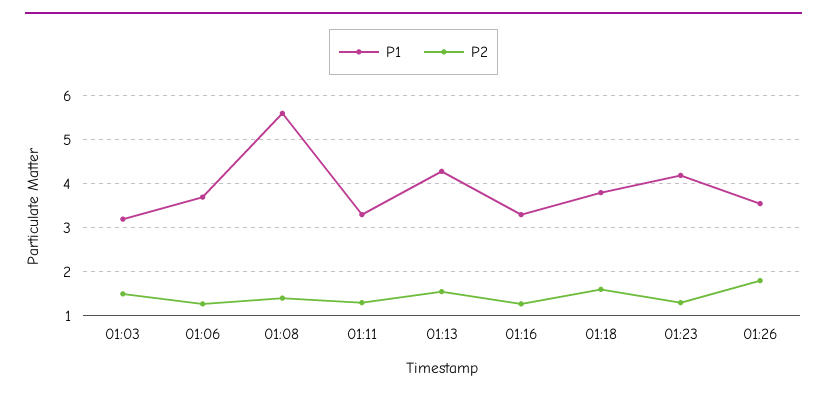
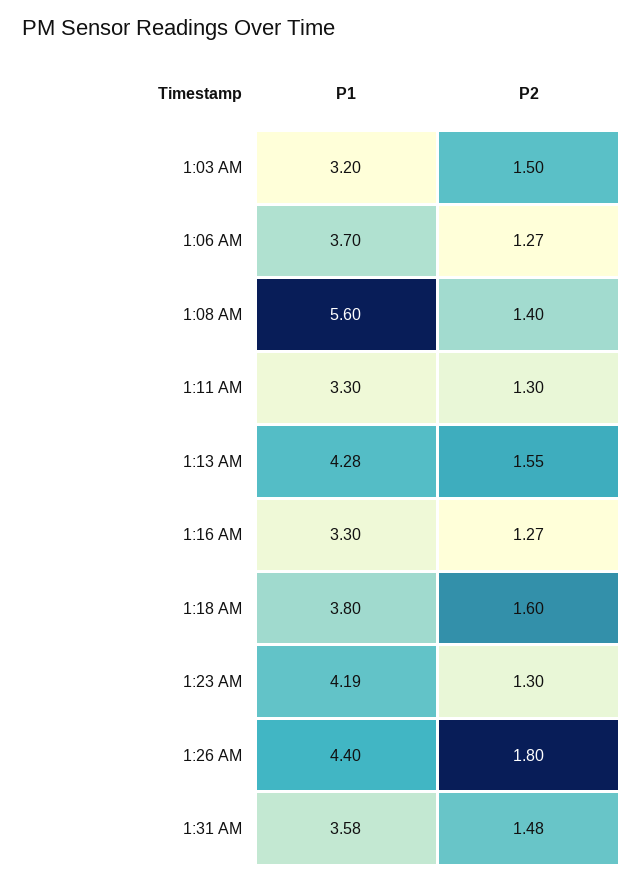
P1, 01:26: 3.6 -> 4.4
P1, 1:31 AM: none -> 3.58
P2, 1:31 AM: none -> 1.48

